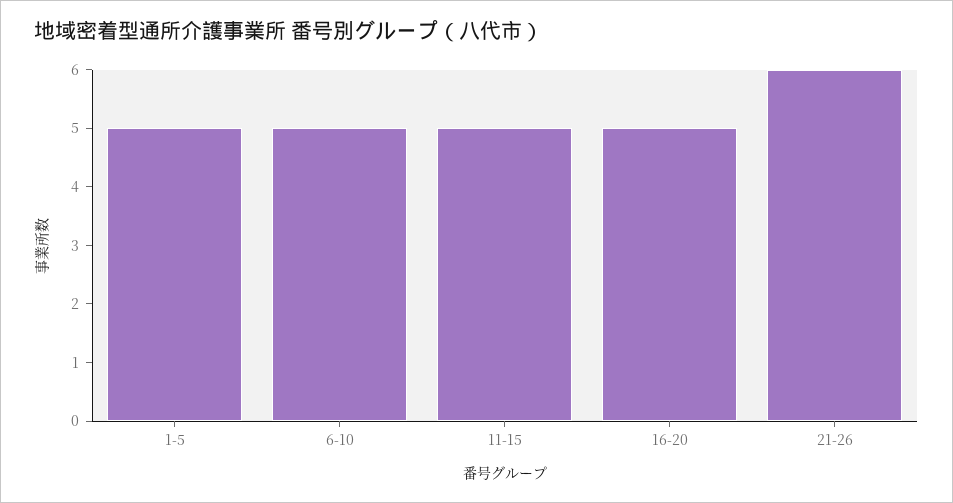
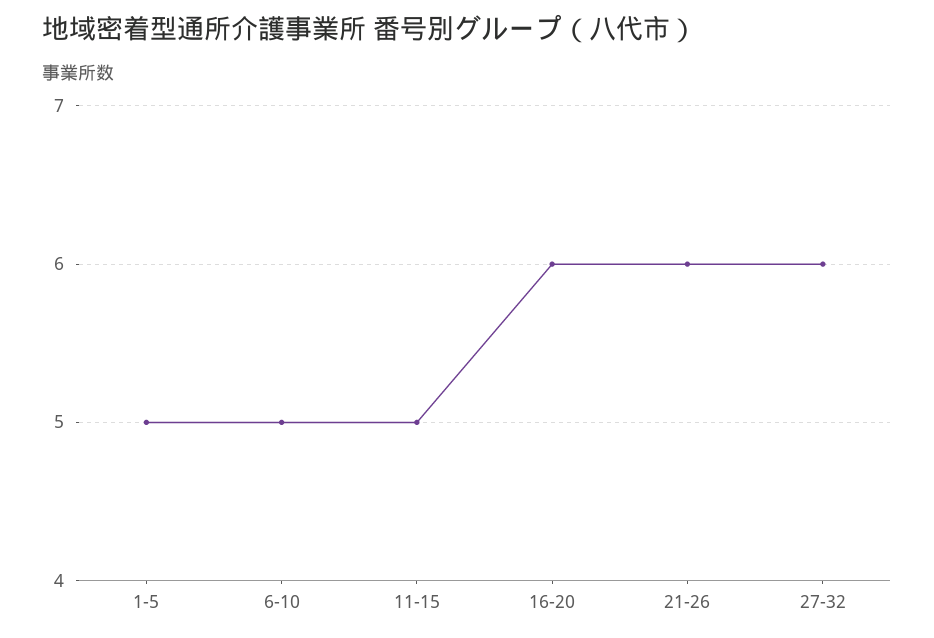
16-20: 5 -> 6
27-32: none -> 6

